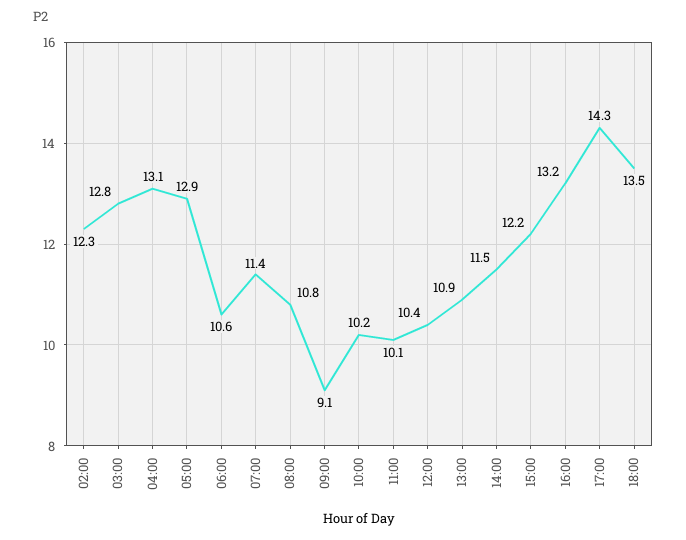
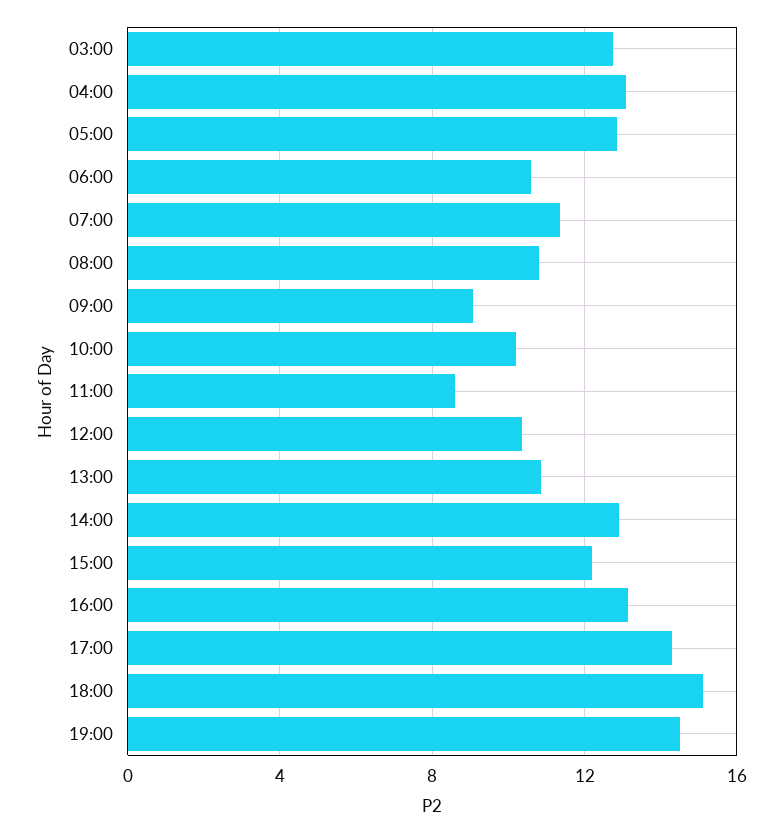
02:00: 12.3 -> none
11:00: 10.1 -> 8.5
14:00: 11.5 -> 13
18:00: 13.5 -> 15
19:00: none -> 14.5

